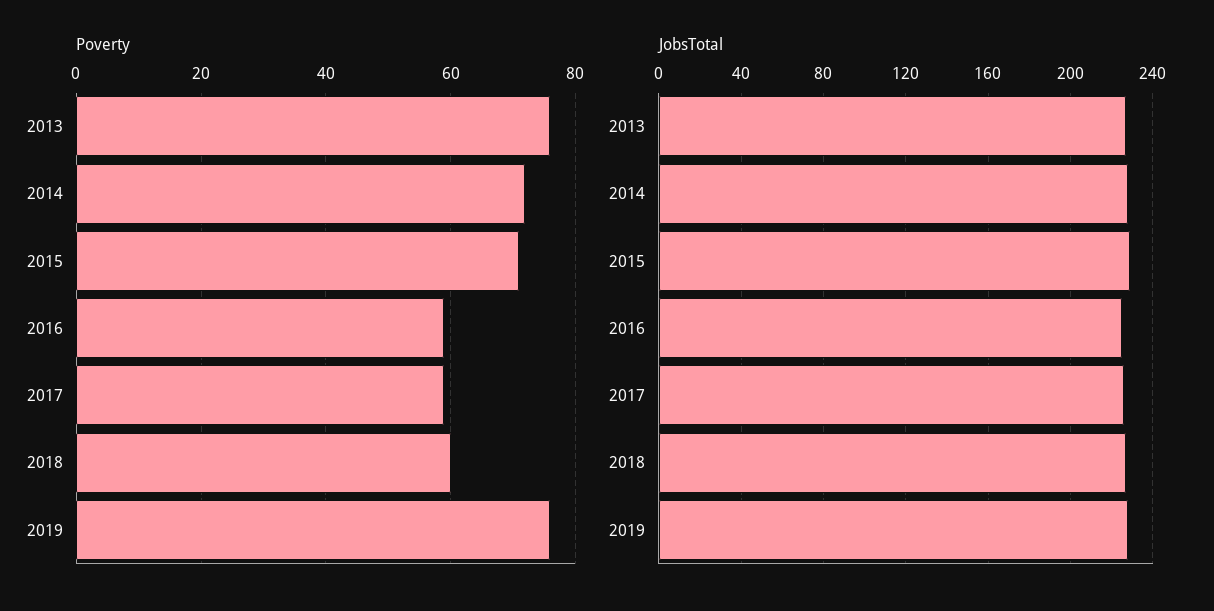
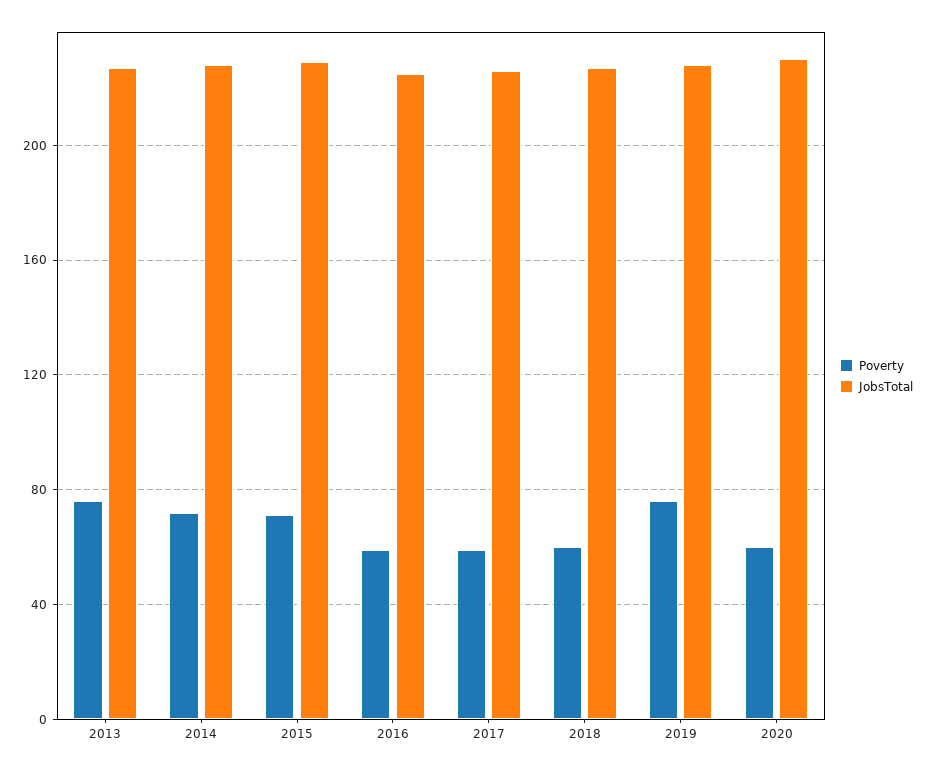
Poverty, 2020: none -> 60
JobsTotal, 2020: none -> 230

